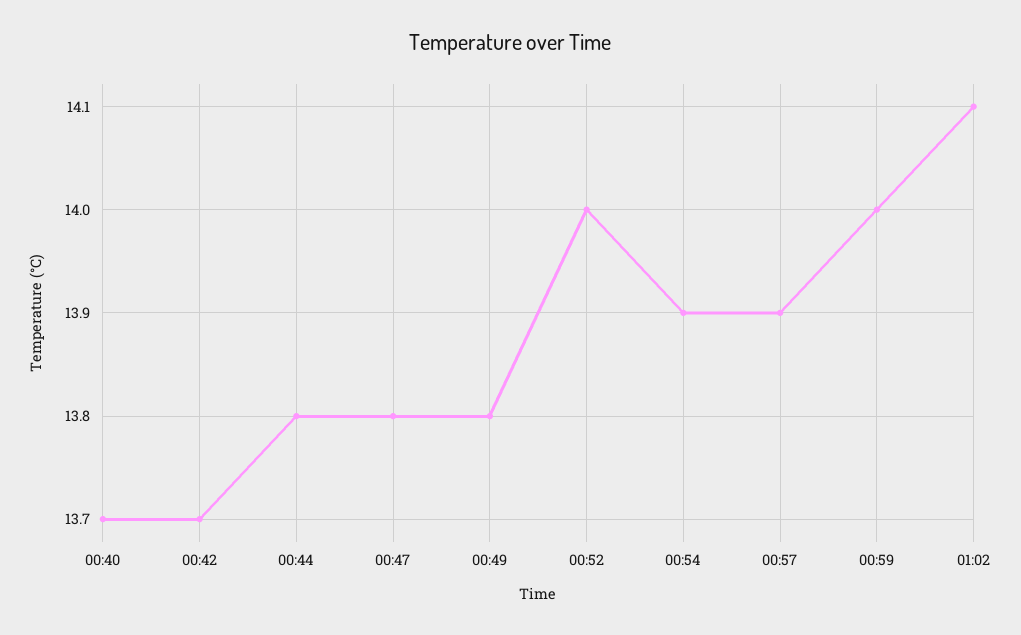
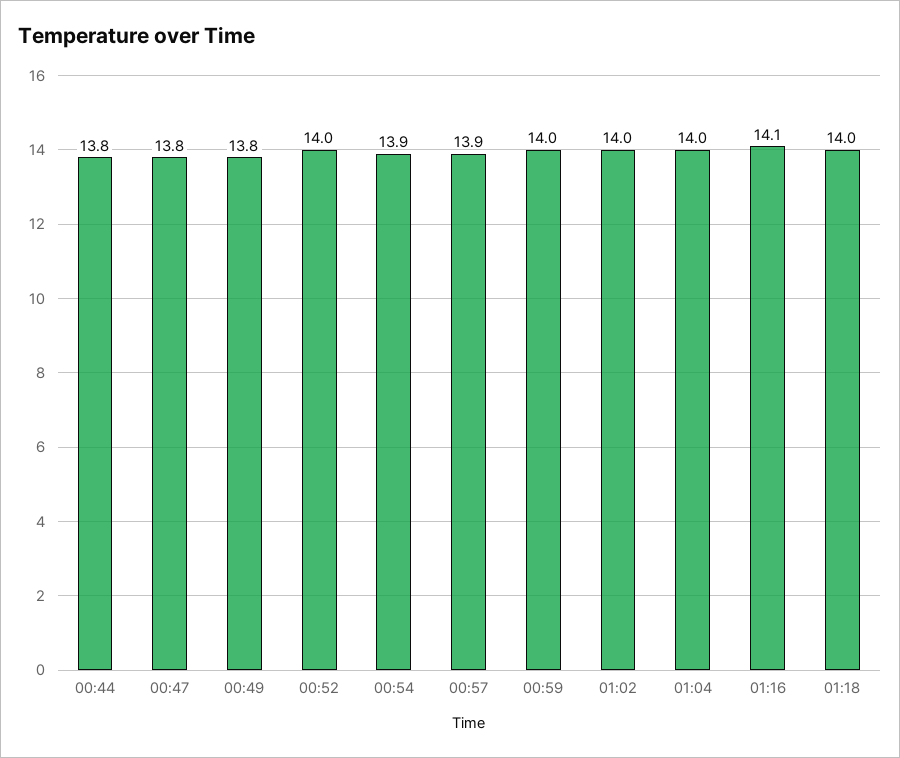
00:40: 13.7 -> none
00:42: 13.7 -> none
01:02: 14.1 -> 14
01:04: none -> 14
01:16: none -> 14.1
01:18: none -> 14

